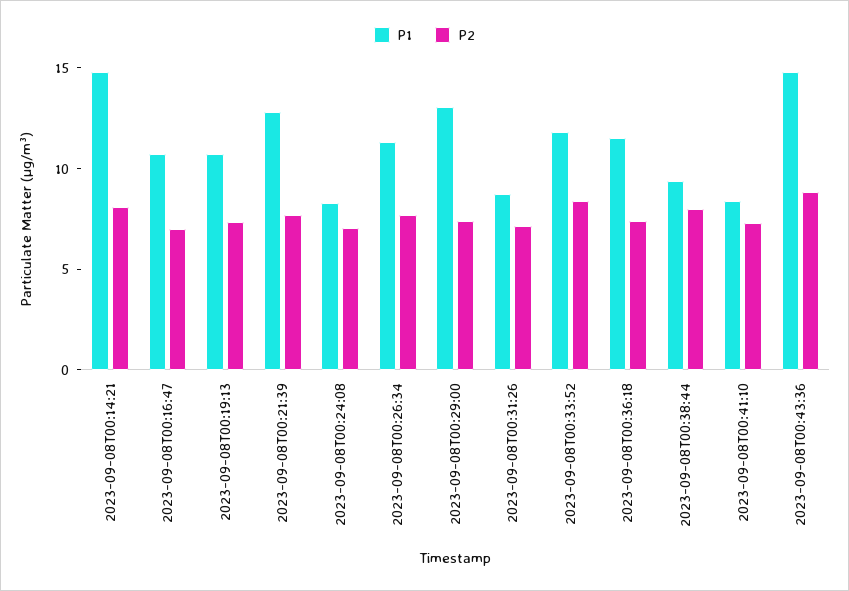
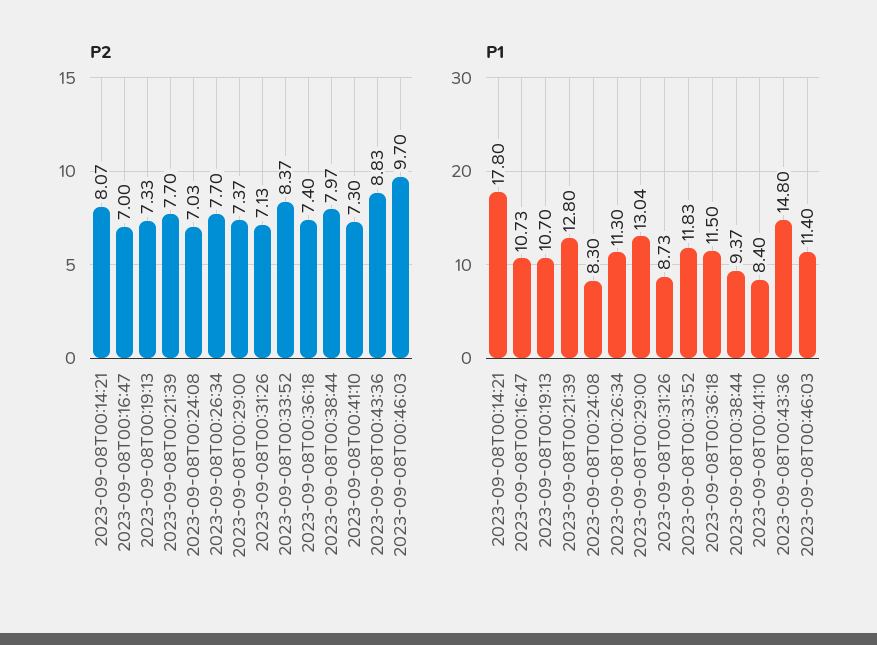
P1, 2023-09-08T00:14:21: 15 -> 17.8
P2, 2023-09-08T00:46:03: none -> 9.7
P1, 2023-09-08T00:46:03: none -> 11.4

